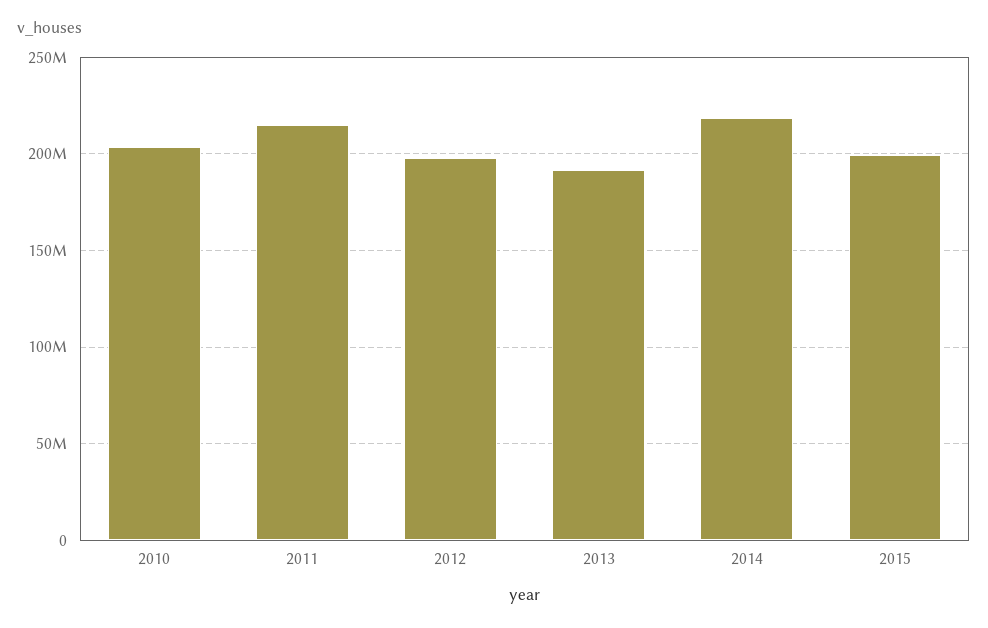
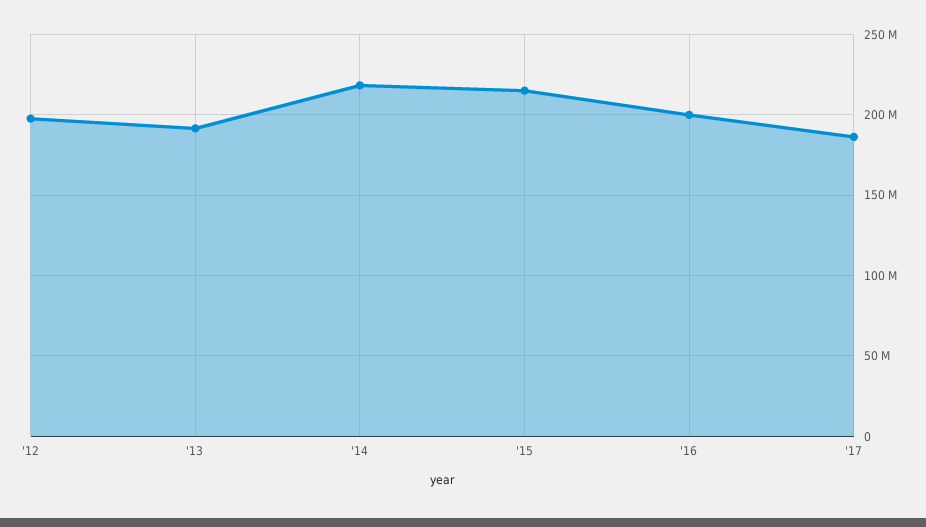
2010: 205000000 -> none
2011: 215000000 -> none
2015: 200000000 -> 215000000
'16: none -> 200000000
'17: none -> 185000000

